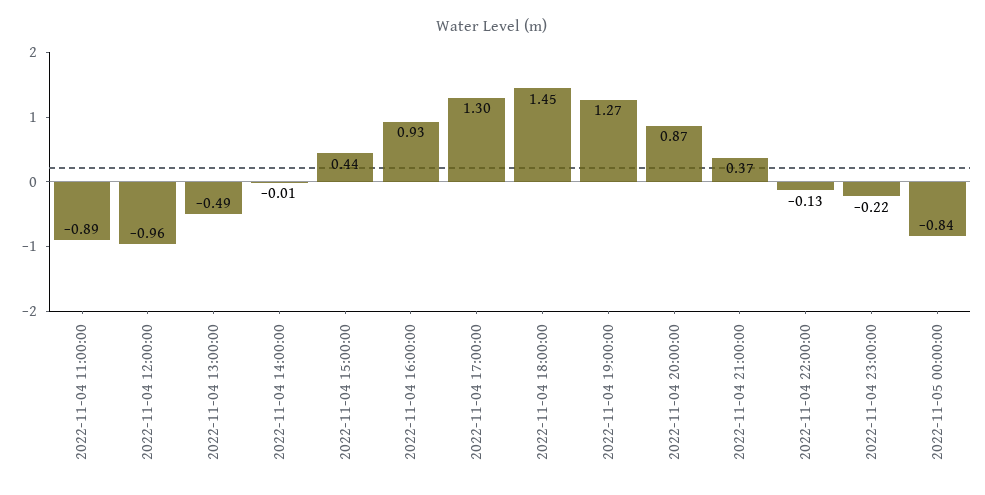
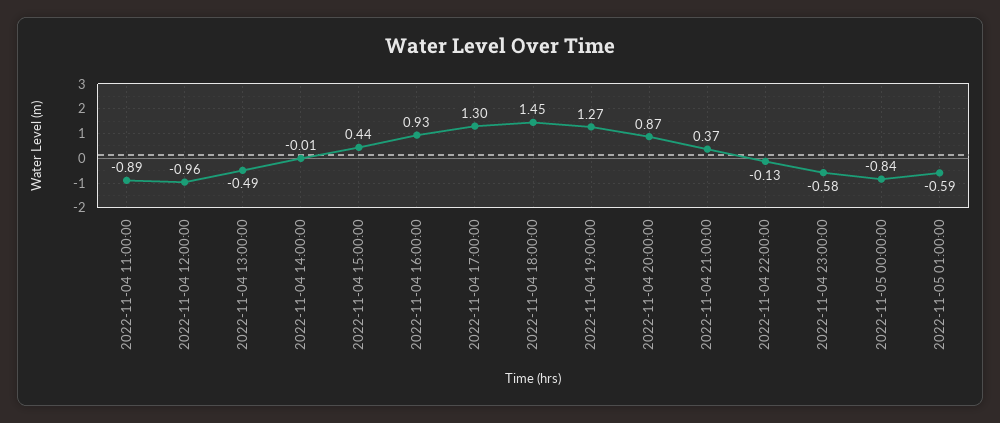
2022-11-04 23:00:00: -0.22 -> -0.58
2022-11-05 01:00:00: none -> -0.59

